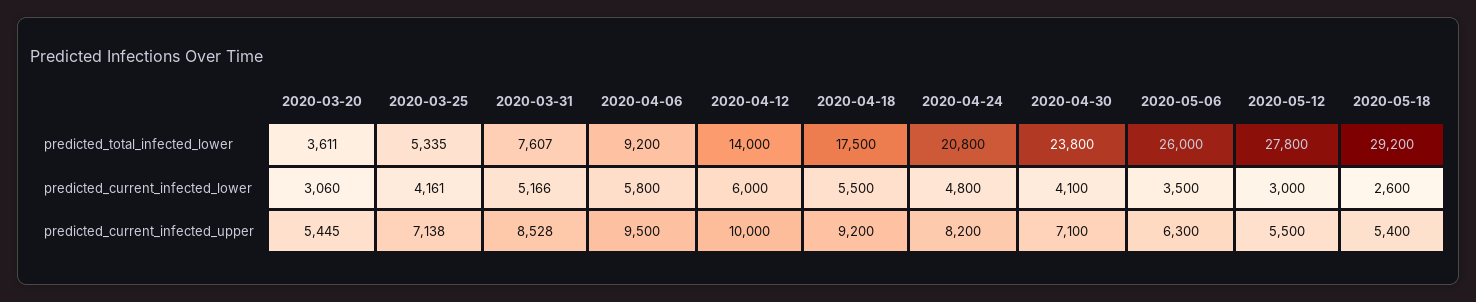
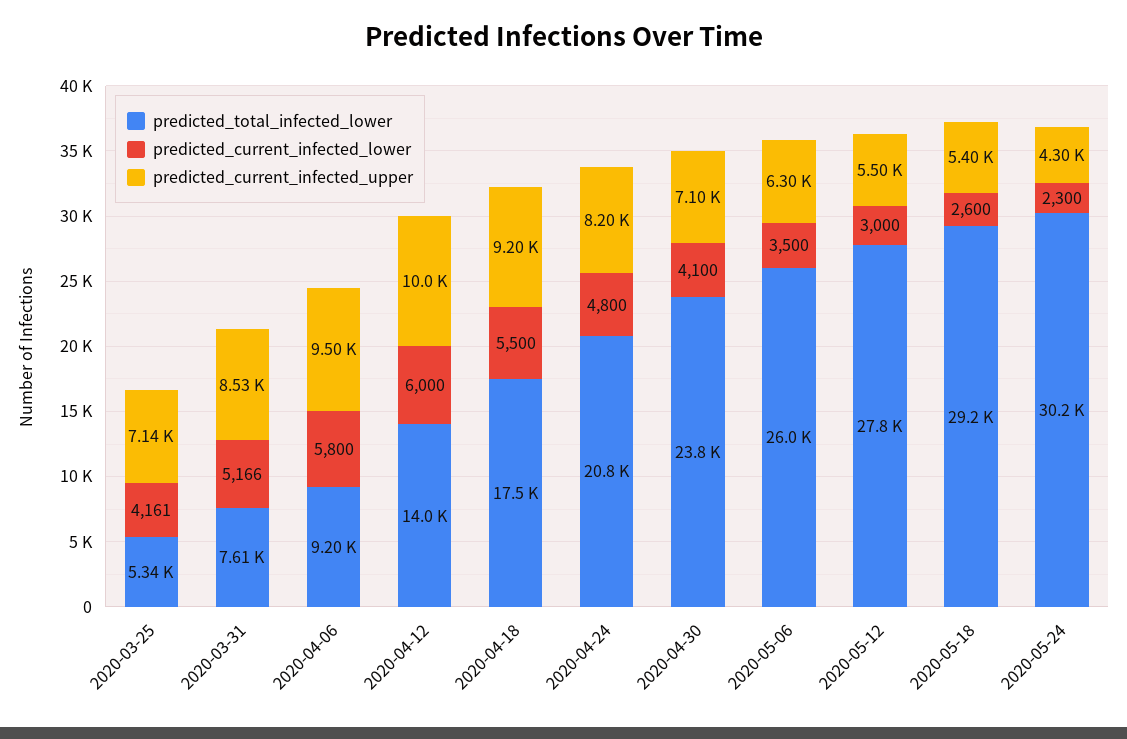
predicted_total_infected_lower, 2020-03-20: 3611 -> none
predicted_current_infected_lower, 2020-03-20: 3060 -> none
predicted_current_infected_upper, 2020-03-20: 5445 -> none
predicted_total_infected_lower, 2020-05-24: none -> 30200
predicted_current_infected_lower, 2020-05-24: none -> 2300
predicted_current_infected_upper, 2020-05-24: none -> 4300

